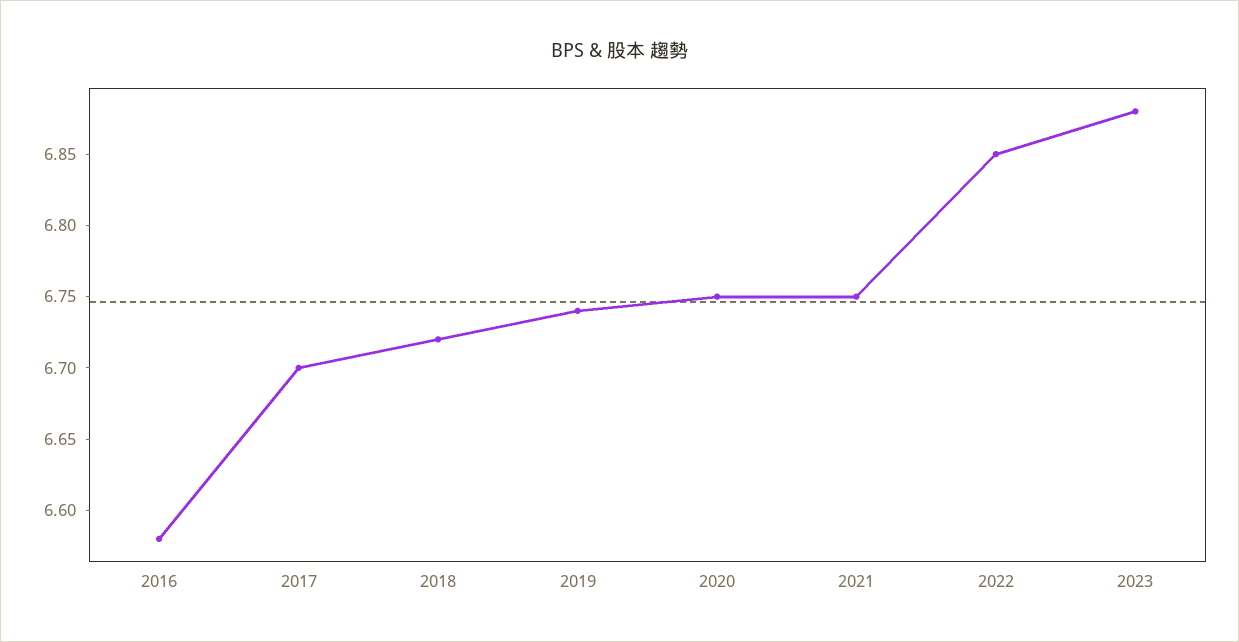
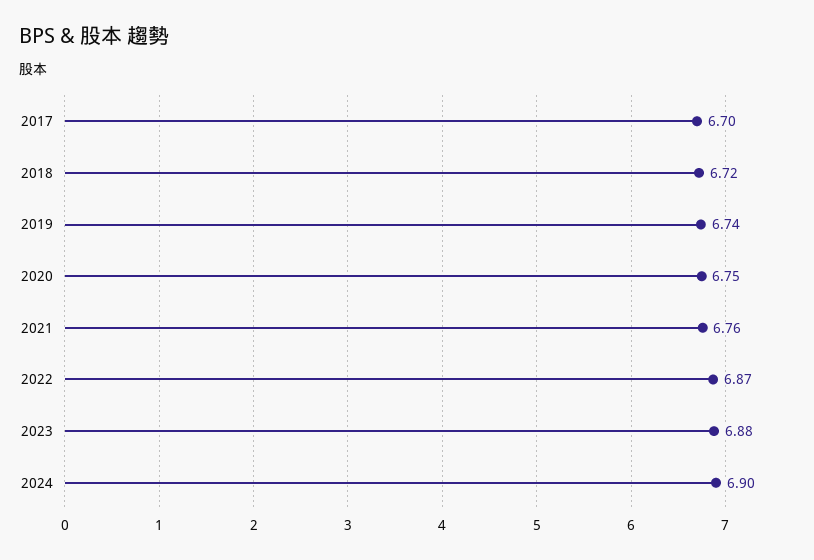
2016: 6.58 -> none
2021: 6.75 -> 6.76
2022: 6.85 -> 6.87
2024: none -> 6.9

